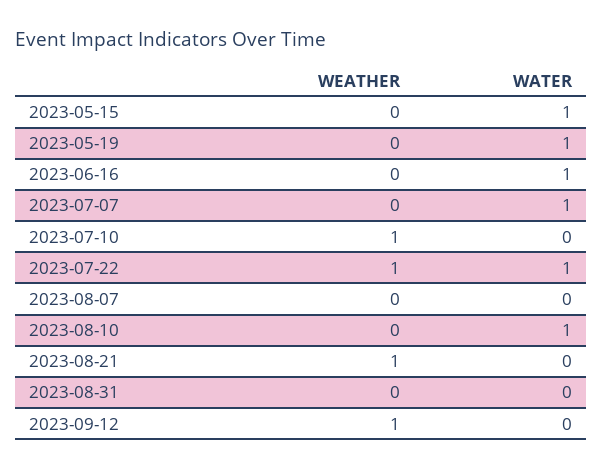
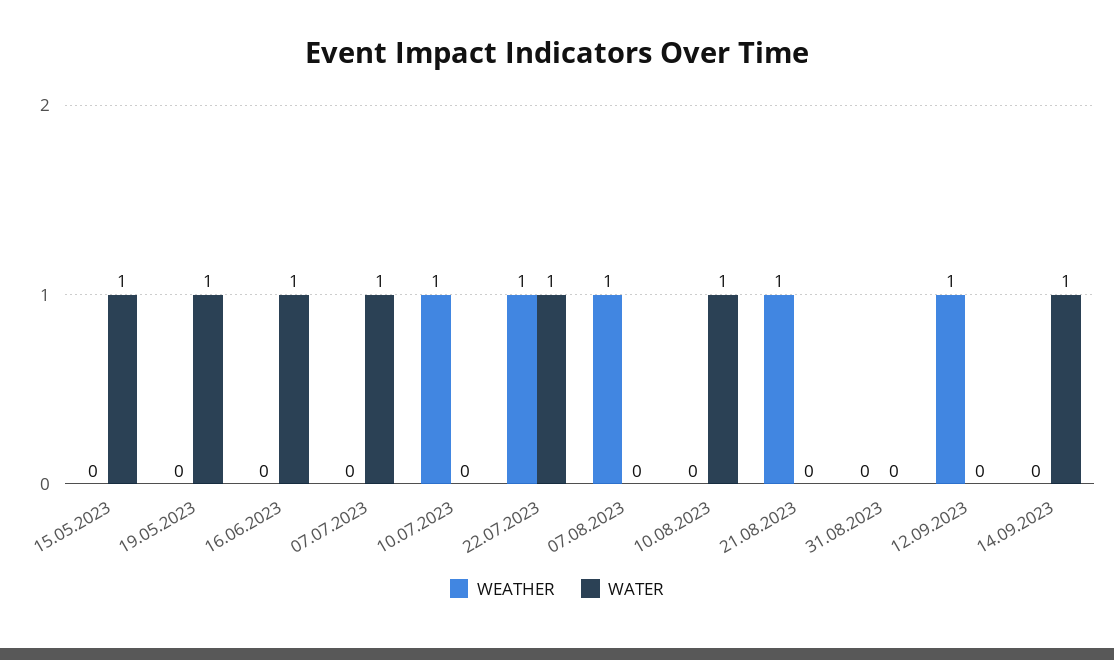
WEATHER, 2023-08-07: 0 -> 1
WEATHER, 14.09.2023: none -> 0
WATER, 14.09.2023: none -> 1

